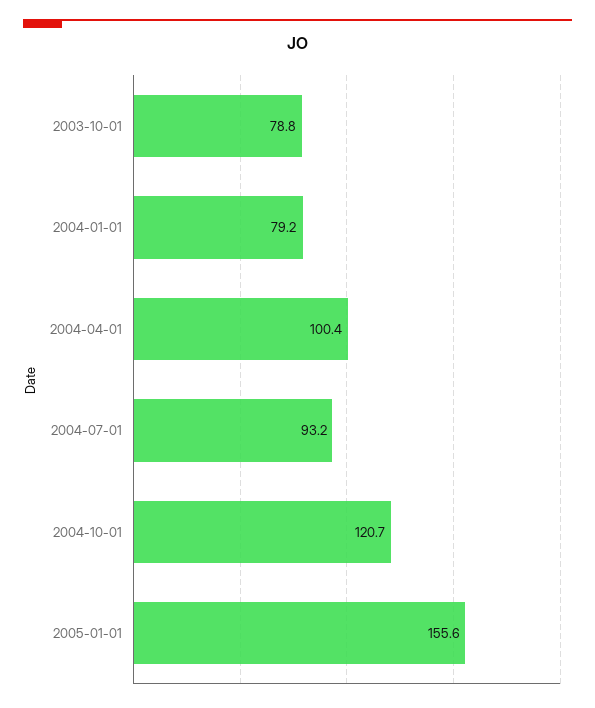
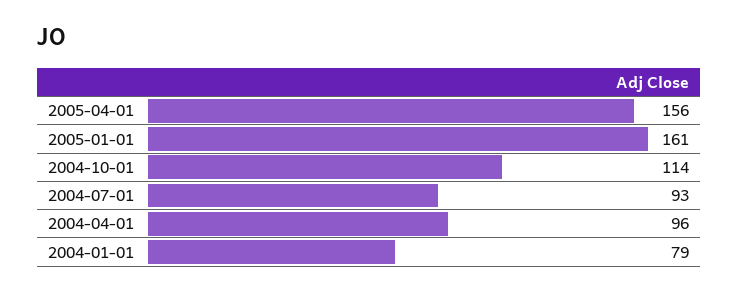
2003-10-01: 78.8 -> none
2004-04-01: 100.4 -> 96
2004-10-01: 120.7 -> 114
2005-01-01: 155.6 -> 161
2005-04-01: none -> 156

